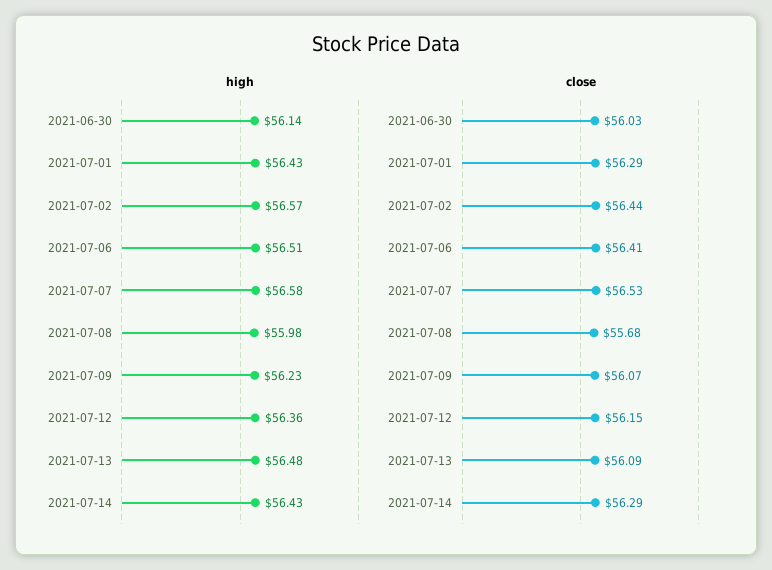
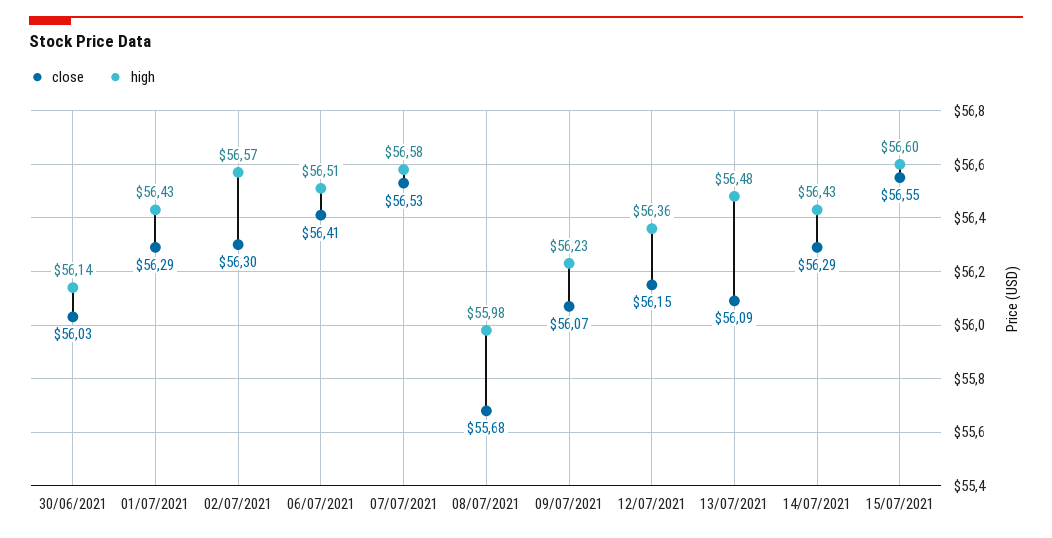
close, 2021-07-02: 56.44 -> 56.3
close, 15/07/2021: none -> 56.55
high, 15/07/2021: none -> 56.6

